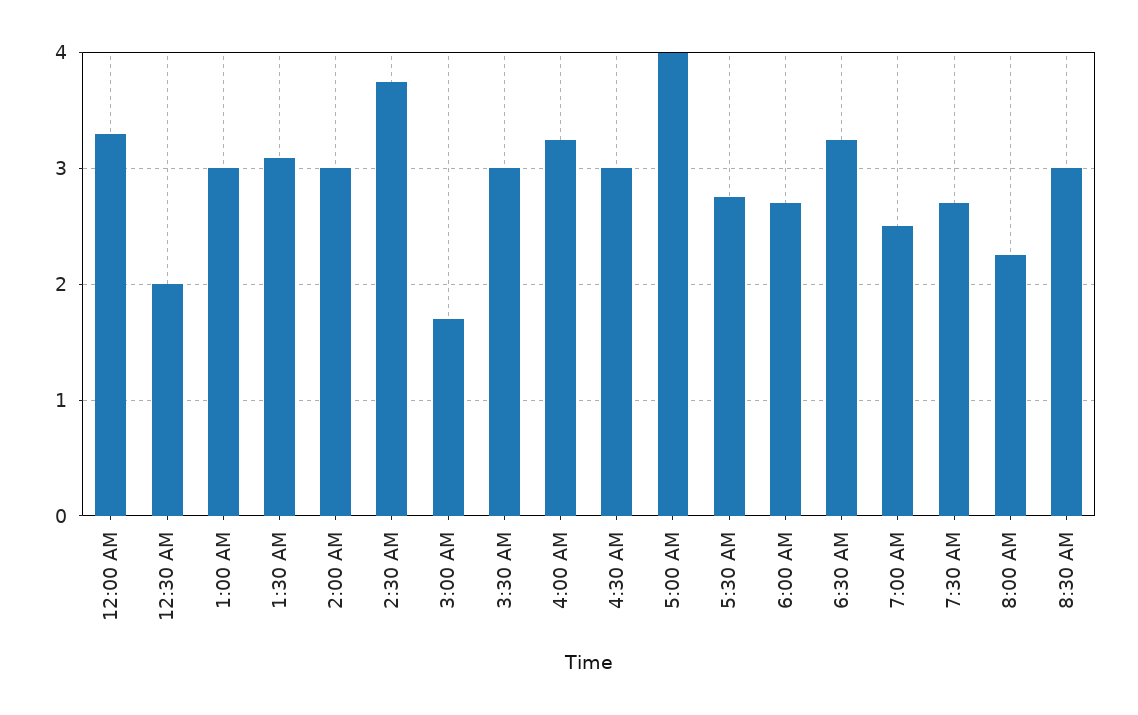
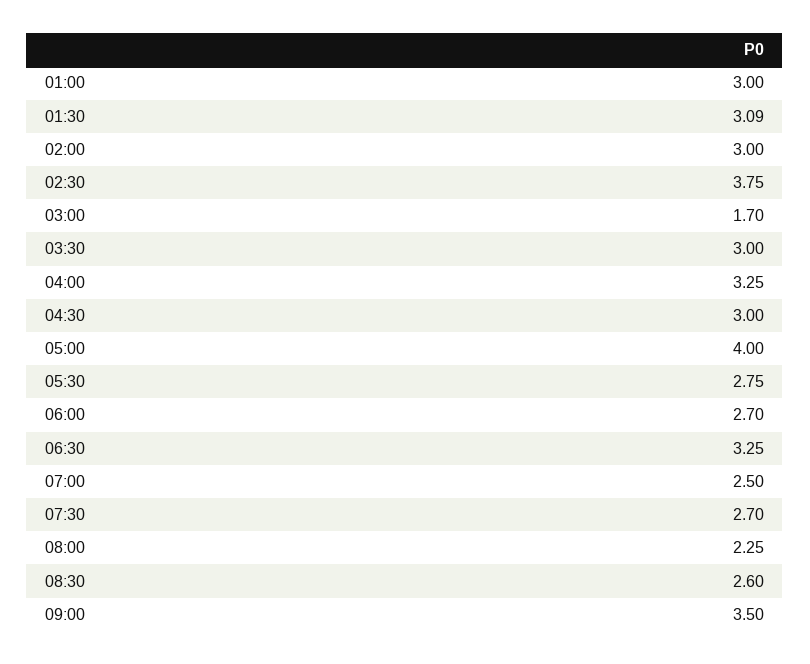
12:00 AM: 3.3 -> none
12:30 AM: 2 -> none
8:30 AM: 3 -> 2.6
09:00: none -> 3.5

